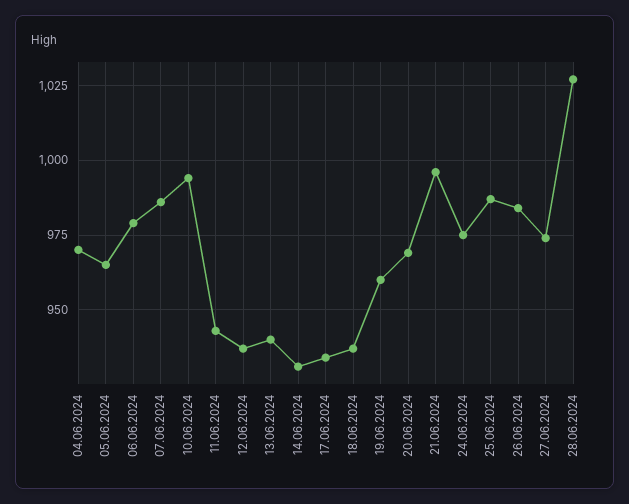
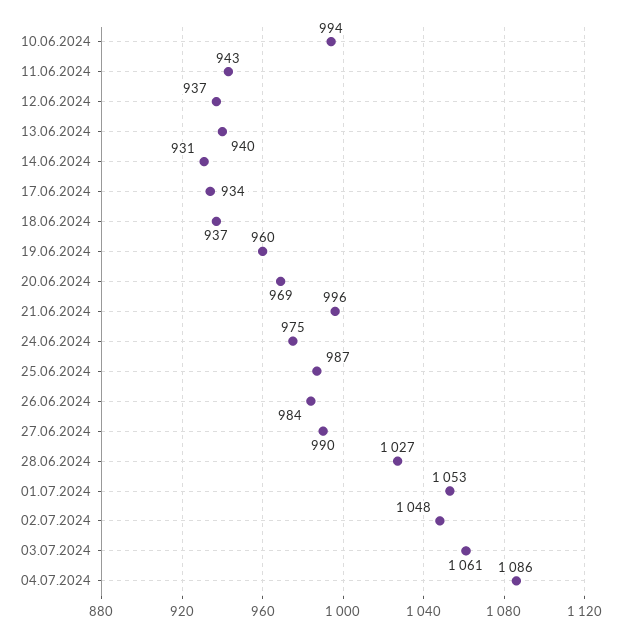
04.06.2024: 970 -> none
05.06.2024: 965 -> none
06.06.2024: 980 -> none
07.06.2024: 985 -> none
27.06.2024: 975 -> 990
01.07.2024: none -> 1053
02.07.2024: none -> 1048
03.07.2024: none -> 1061
04.07.2024: none -> 1086

